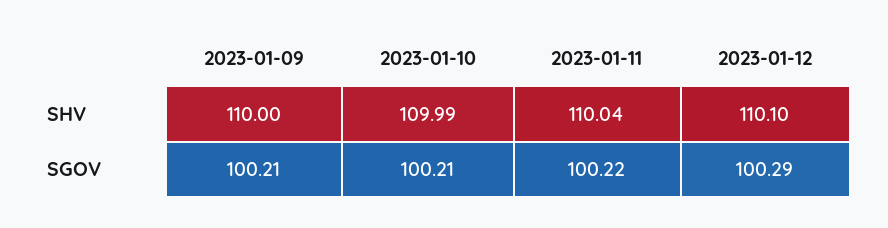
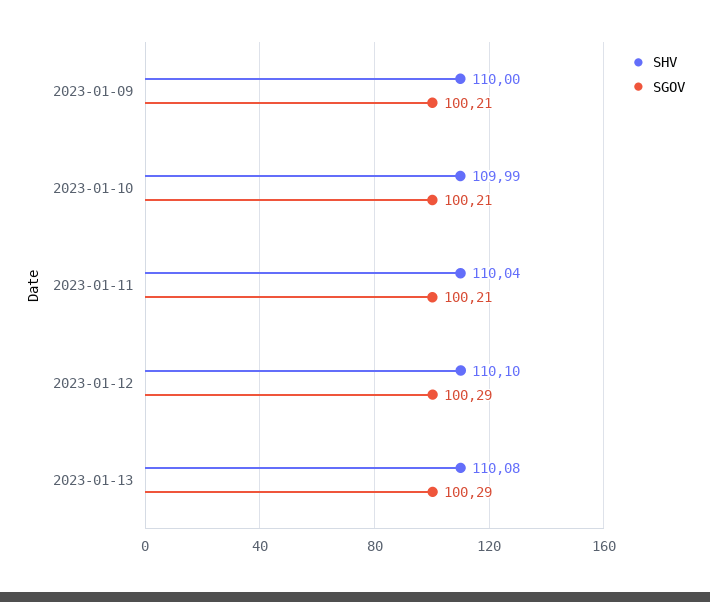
SGOV, 2023-01-11: 100.22 -> 100.21
SHV, 2023-01-13: none -> 110.08
SGOV, 2023-01-13: none -> 100.29

